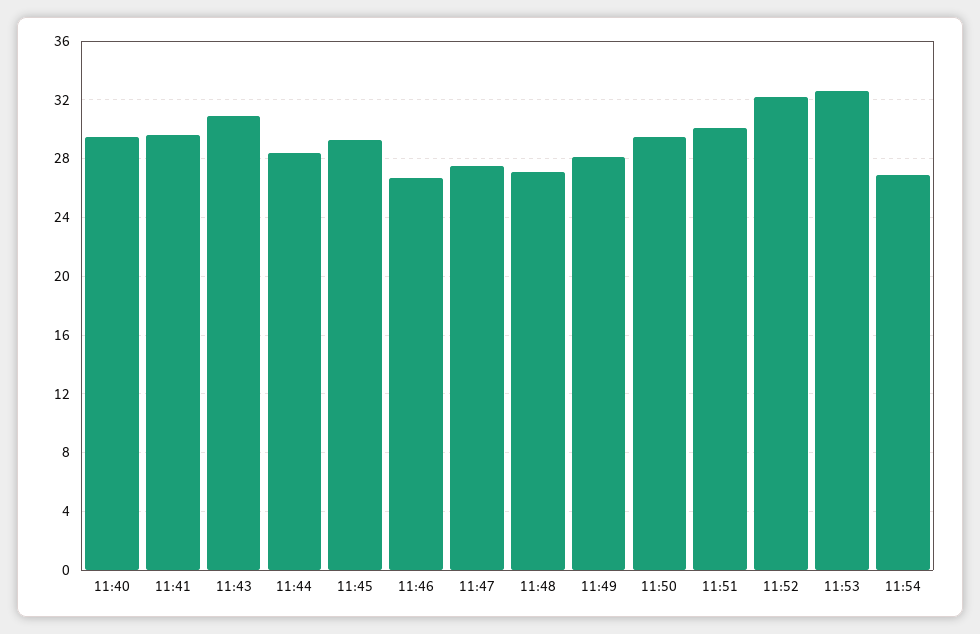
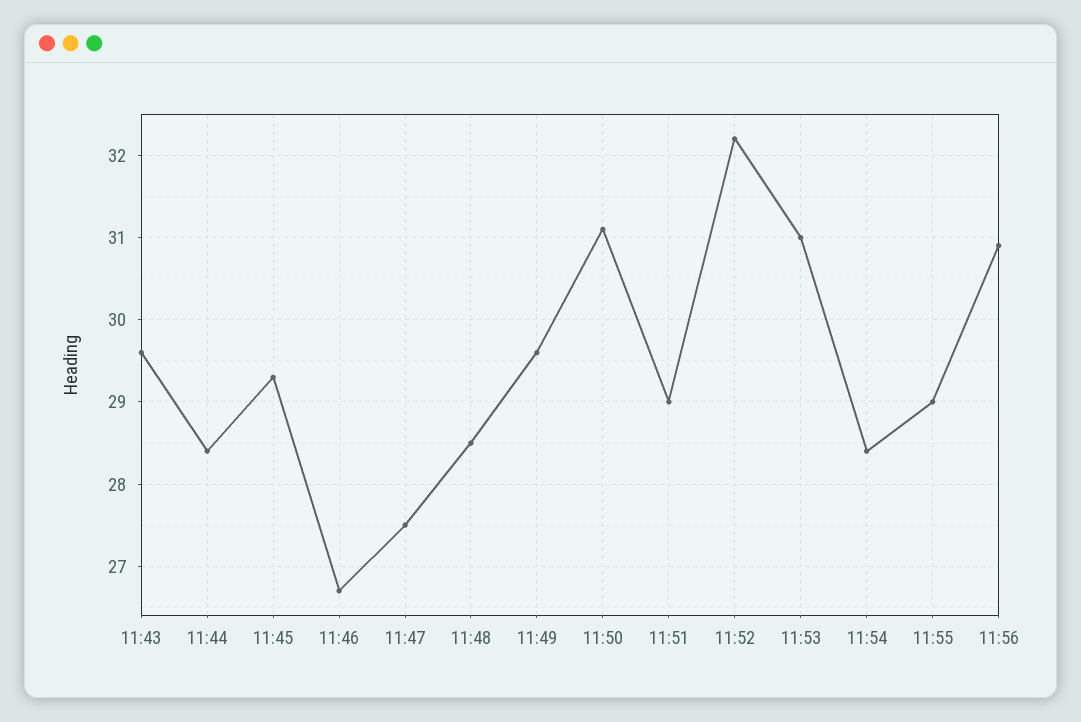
11:40: 29.5 -> none
11:41: 29.5 -> none
11:43: 31 -> 29.6
11:48: 27 -> 28.5
11:49: 28 -> 29.6
11:50: 29.5 -> 31.1
11:51: 30 -> 29
11:53: 32.5 -> 31
11:54: 27 -> 28.4
11:55: none -> 29
11:56: none -> 30.9

